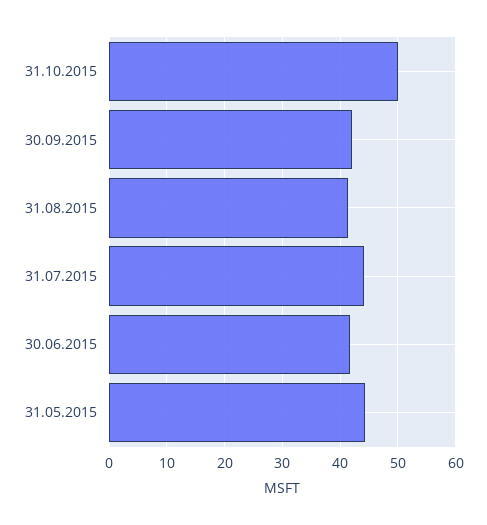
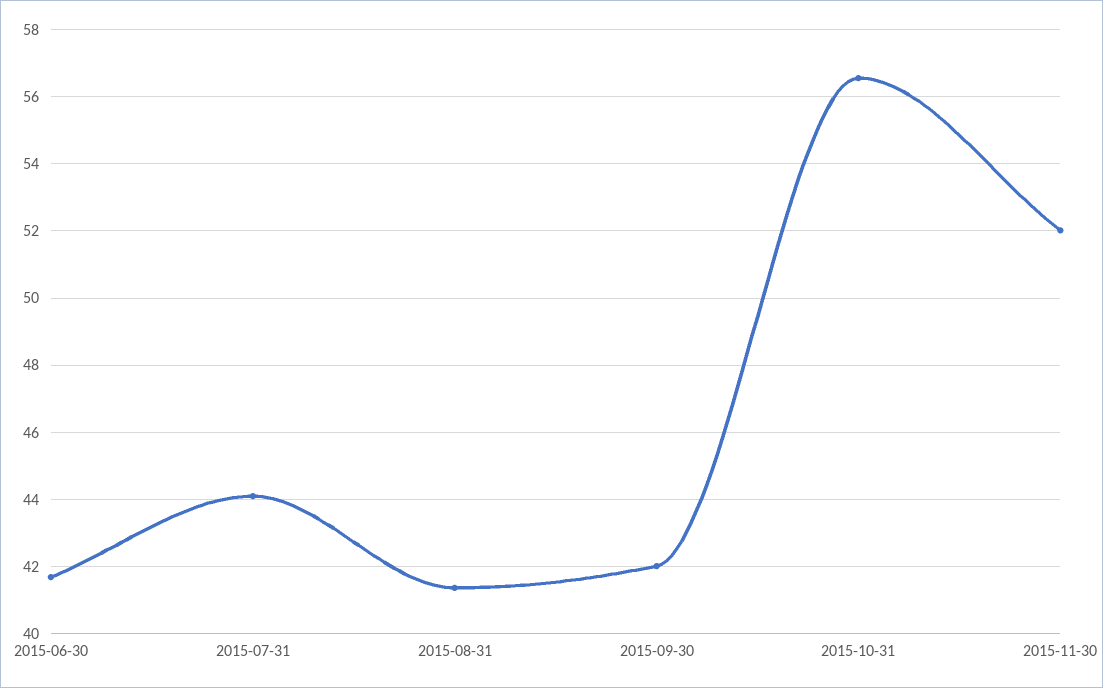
31.10.2015: 50 -> 56.6
31.05.2015: 44 -> none
2015-11-30: none -> 52

